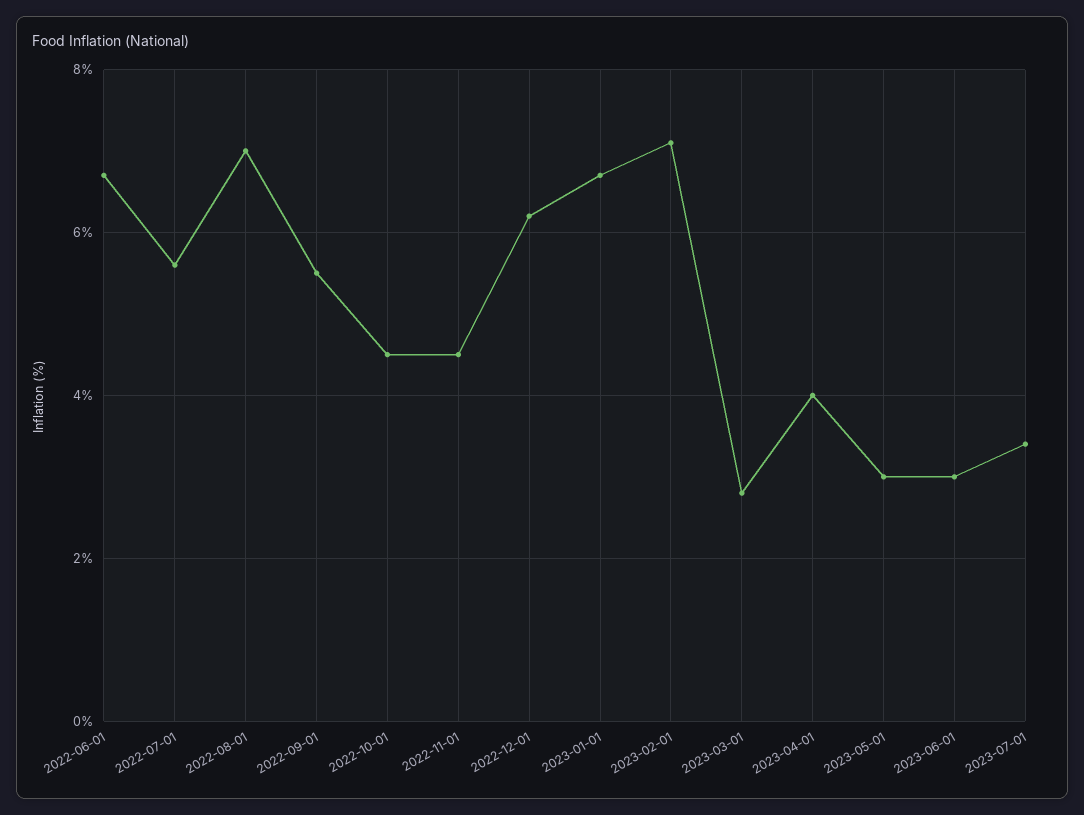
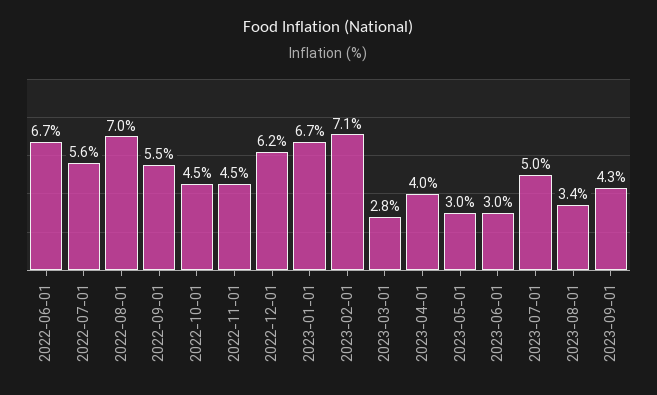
2023-07-01: 3.5 -> 5
2023-08-01: none -> 3.4
2023-09-01: none -> 4.3

